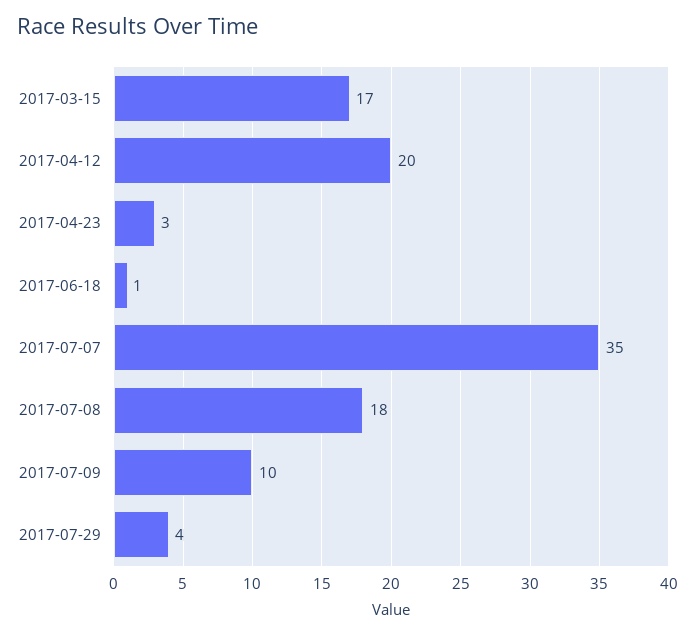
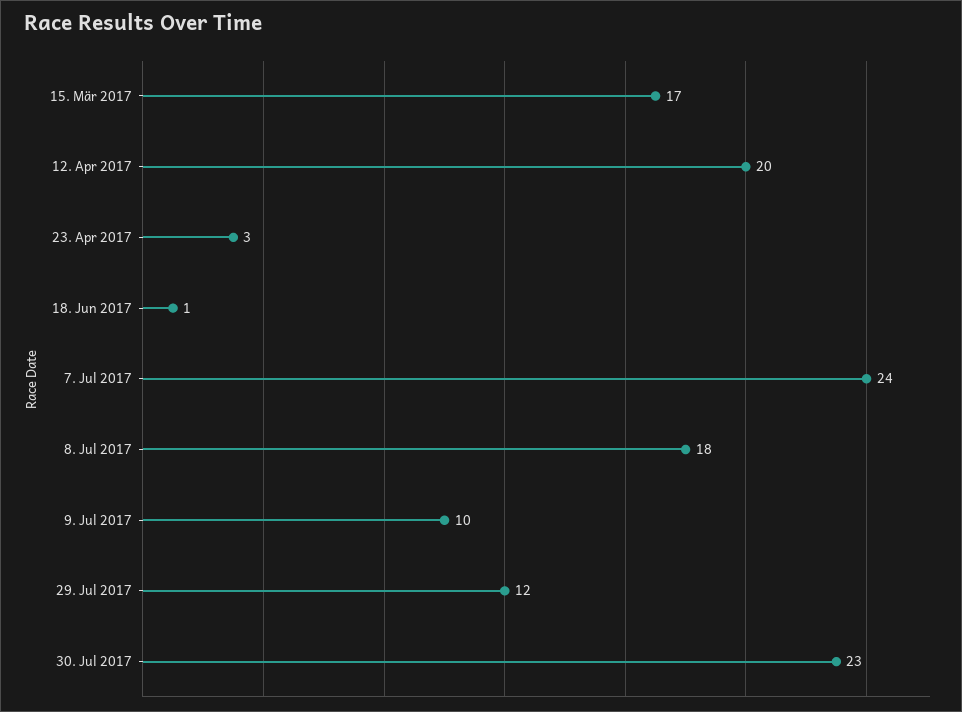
2017-07-07: 35 -> 24
2017-07-29: 4 -> 12
30. Jul 2017: none -> 23

